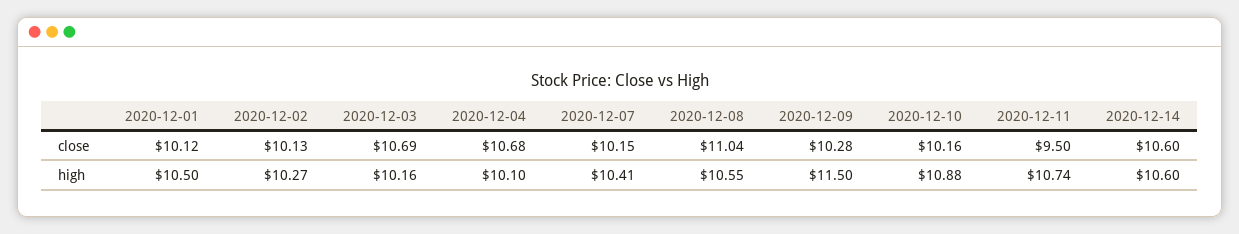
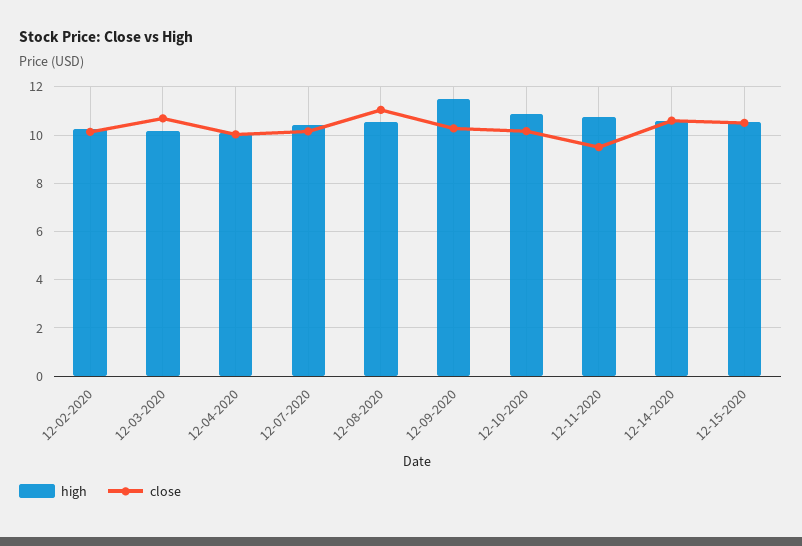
close, 2020-12-01: 10.12 -> none
close, 2020-12-04: 10.68 -> 10
high, 2020-12-01: 10.5 -> none
high, 12-15-2020: none -> 10.5
close, 12-15-2020: none -> 10.5

